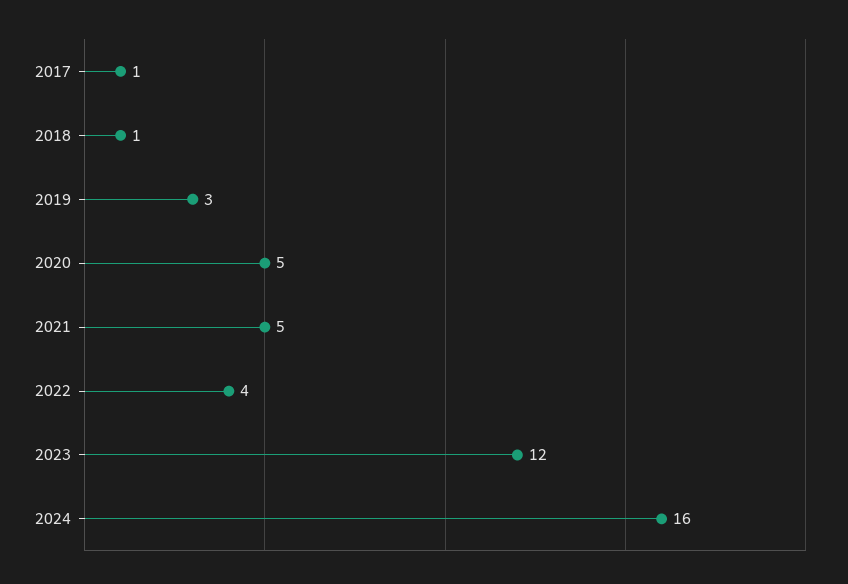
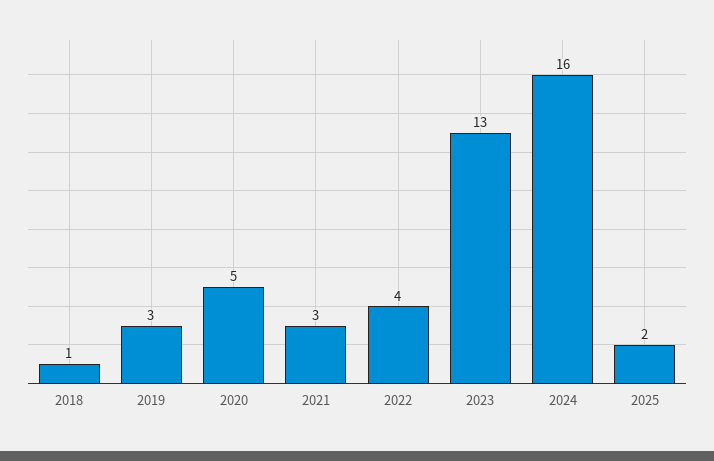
2017: 1 -> none
2021: 5 -> 3
2023: 12 -> 13
2025: none -> 2

